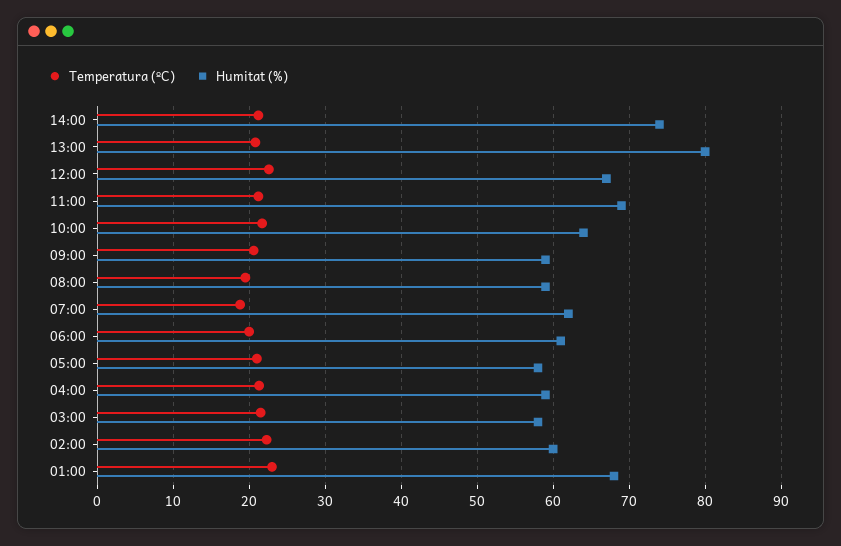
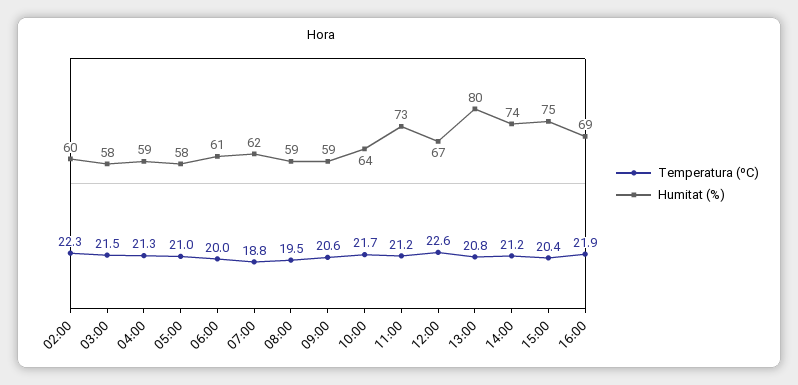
Humitat (%), 11:00: 69 -> 73
Temperatura (ºC), 01:00: 23 -> none
Humitat (%), 01:00: 68 -> none
Temperatura (ºC), 15:00: none -> 20.4
Humitat (%), 15:00: none -> 75
Temperatura (ºC), 16:00: none -> 21.9
Humitat (%), 16:00: none -> 69

